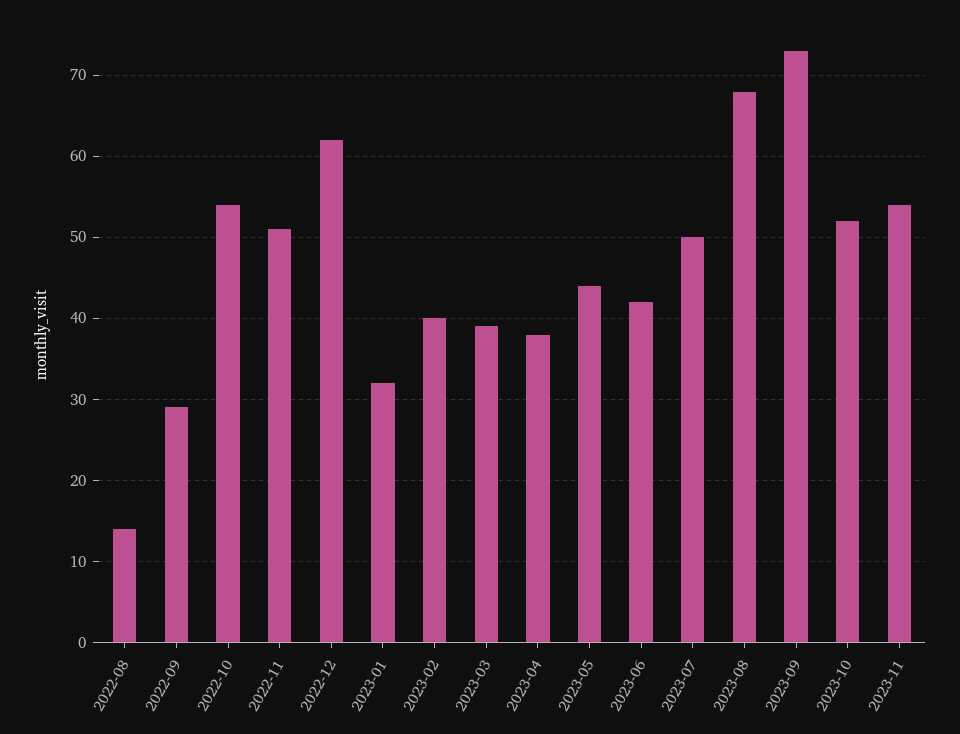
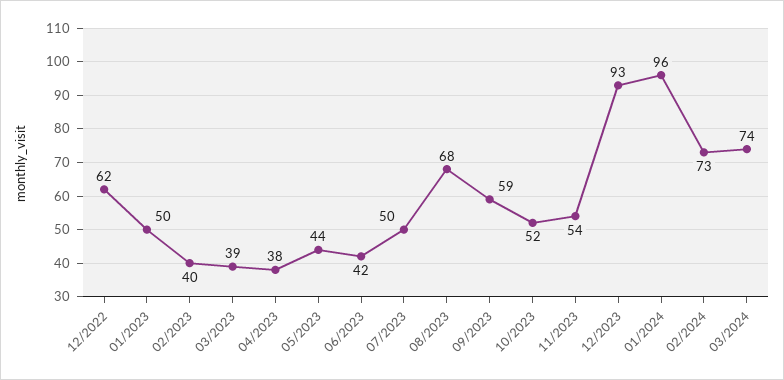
2022-08: 14 -> none
2022-09: 29 -> none
2022-10: 54 -> none
2022-11: 51 -> none
2023-01: 32 -> 50
2023-09: 73 -> 59
12/2023: none -> 93
01/2024: none -> 96
02/2024: none -> 73
03/2024: none -> 74

